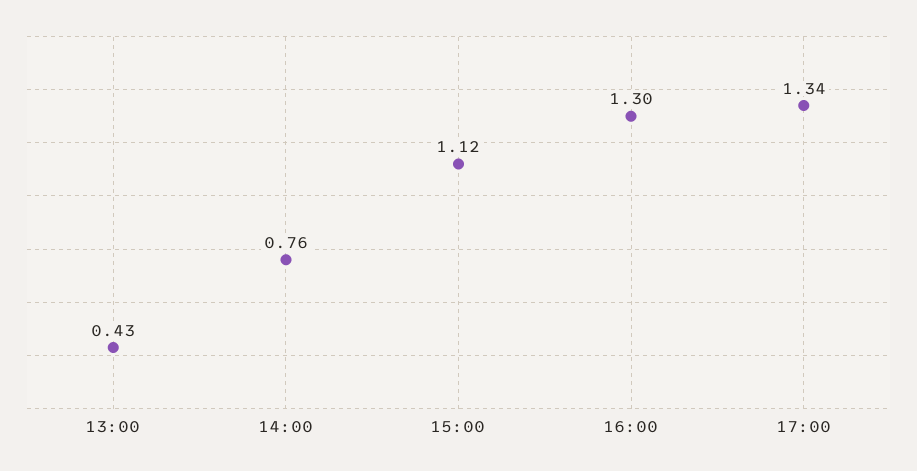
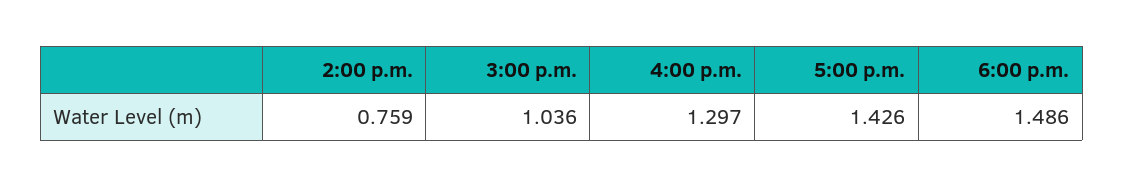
13:00: 0.43 -> none
15:00: 1.12 -> 1.036
17:00: 1.34 -> 1.426
6:00 p.m.: none -> 1.486

